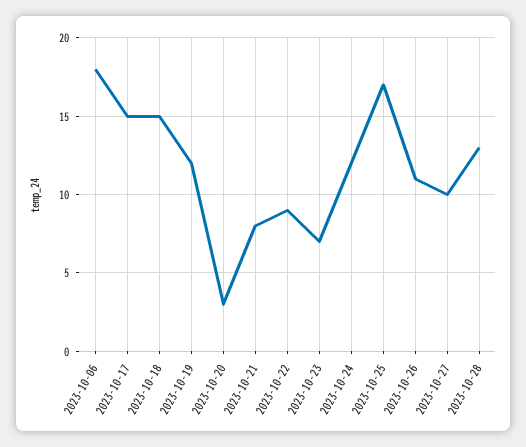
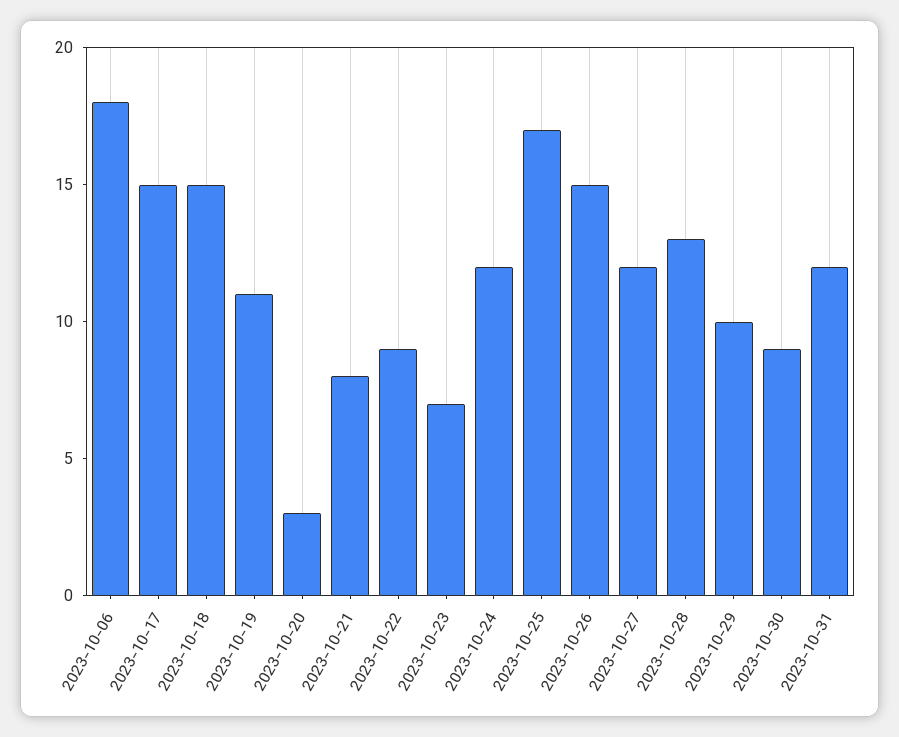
2023-10-19: 12 -> 11
2023-10-26: 11 -> 15
2023-10-27: 10 -> 12
2023-10-29: none -> 10
2023-10-30: none -> 9
2023-10-31: none -> 12

